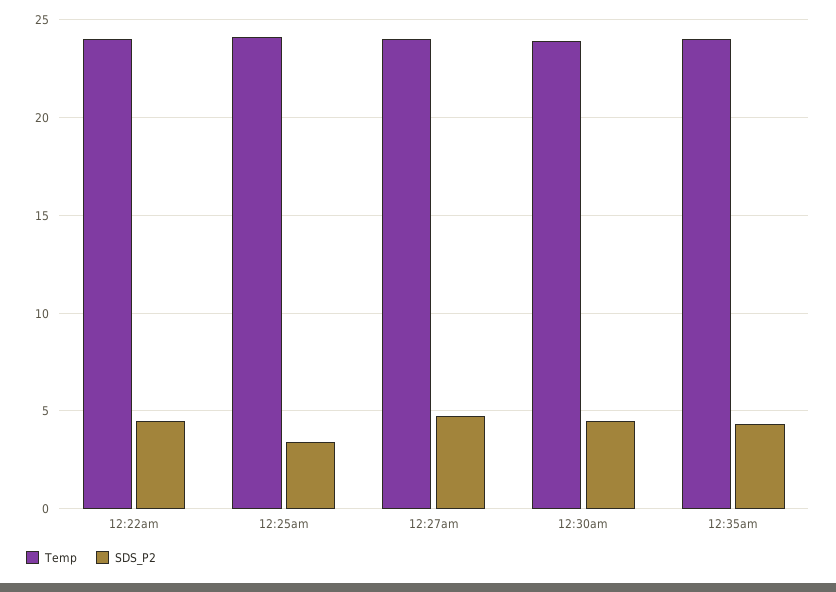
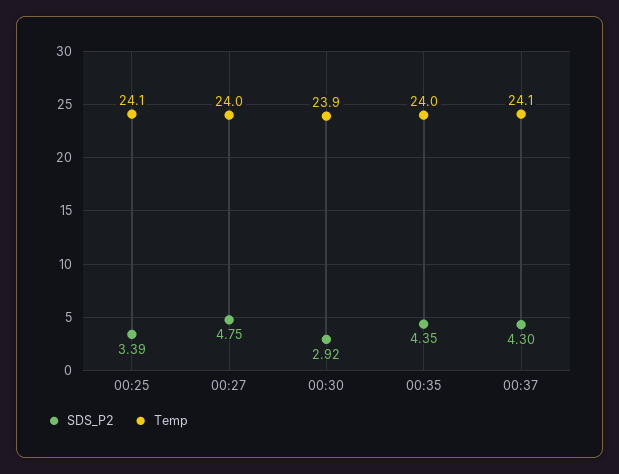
Temp, 12:22am: 24 -> none
SDS_P2, 12:22am: 4.5 -> none
SDS_P2, 12:30am: 4.5 -> 2.92
SDS_P2, 00:37: none -> 4.3
Temp, 00:37: none -> 24.1

